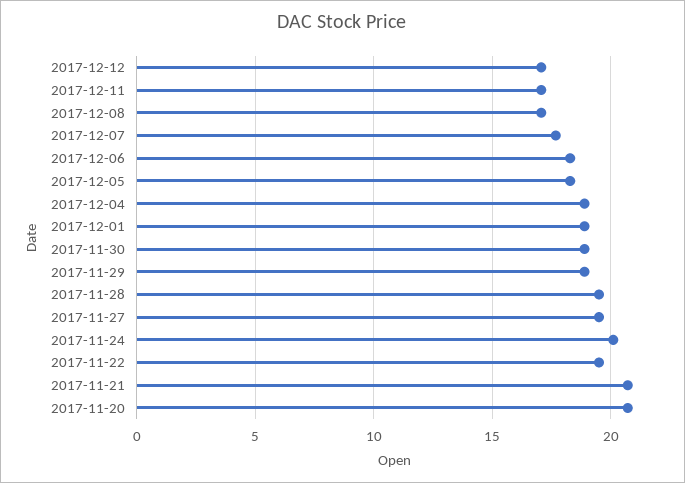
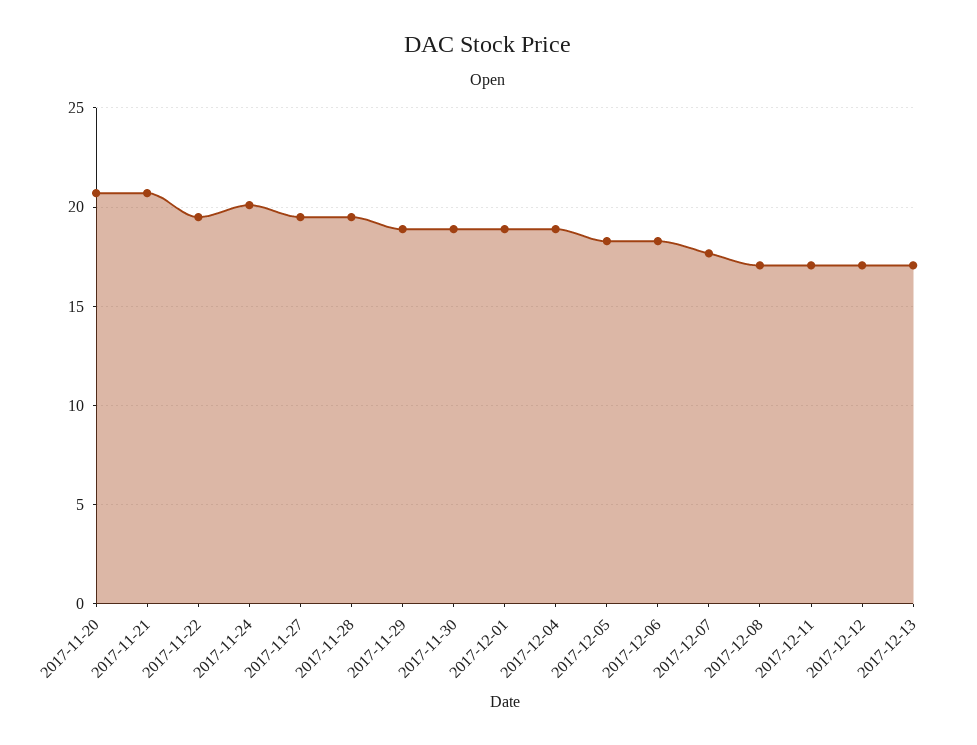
2017-12-13: none -> 17

